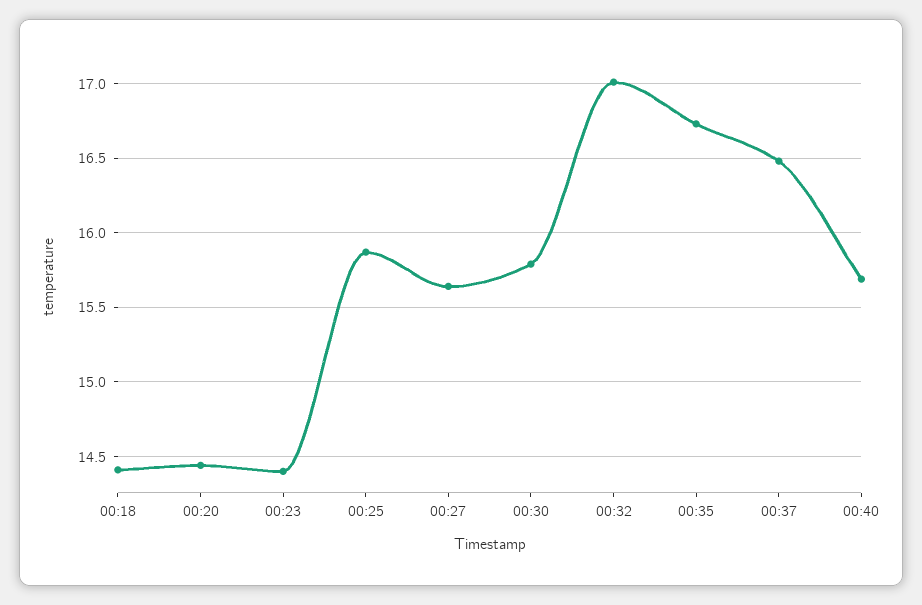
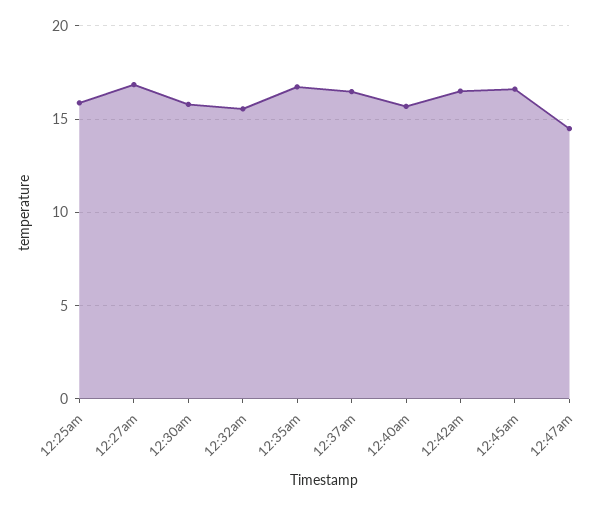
00:18: 14.4 -> none
00:20: 14.45 -> none
00:23: 14.4 -> none
00:27: 15.65 -> 17
00:32: 17 -> 15.5
12:42am: none -> 16.5
12:45am: none -> 16.5
12:47am: none -> 14.5

